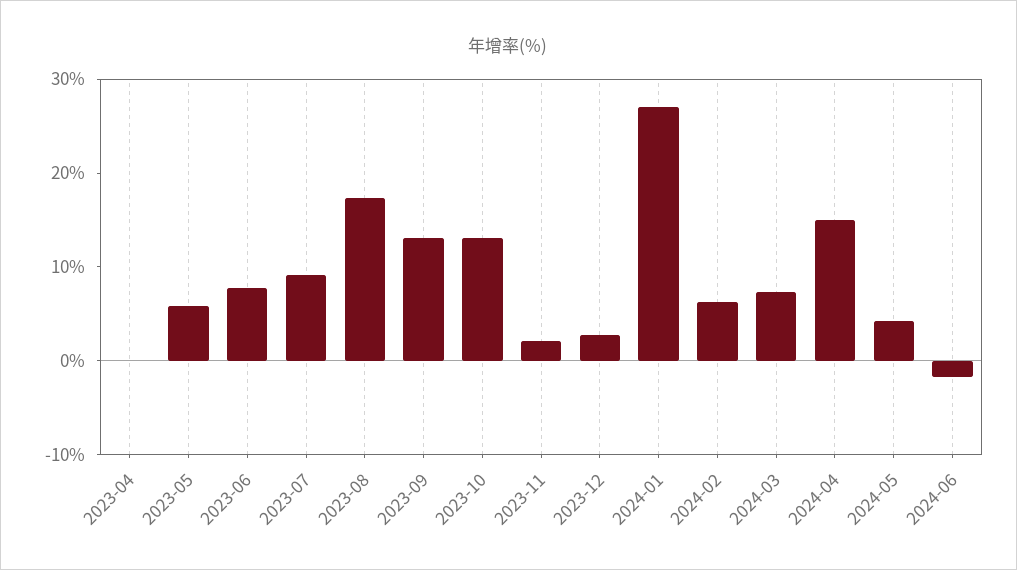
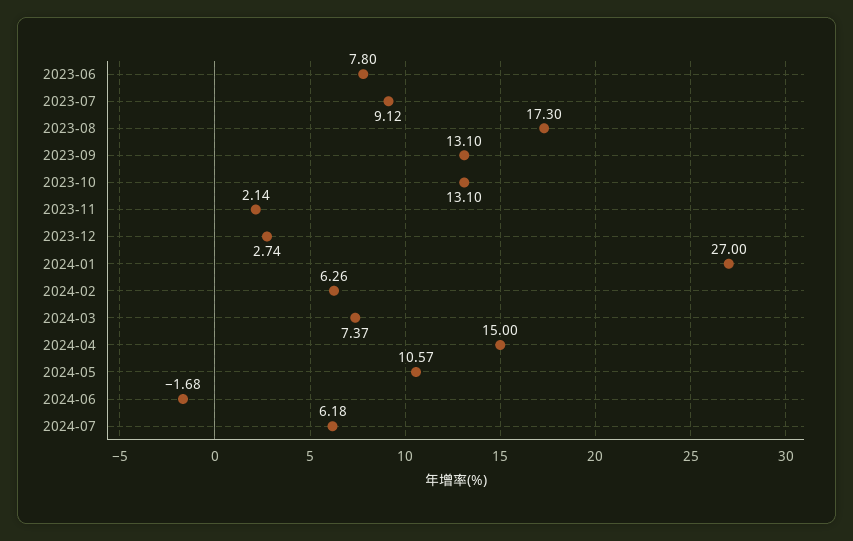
2023-04: 0 -> none
2023-05: 6 -> none
2024-05: 4 -> 10.57
2024-07: none -> 6.18

